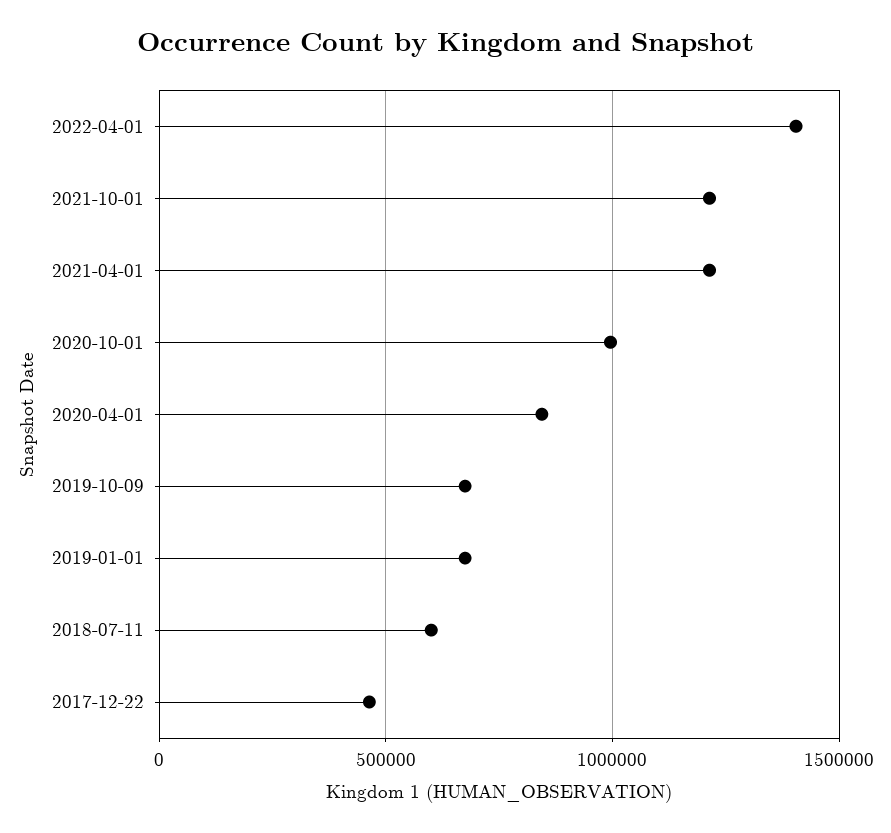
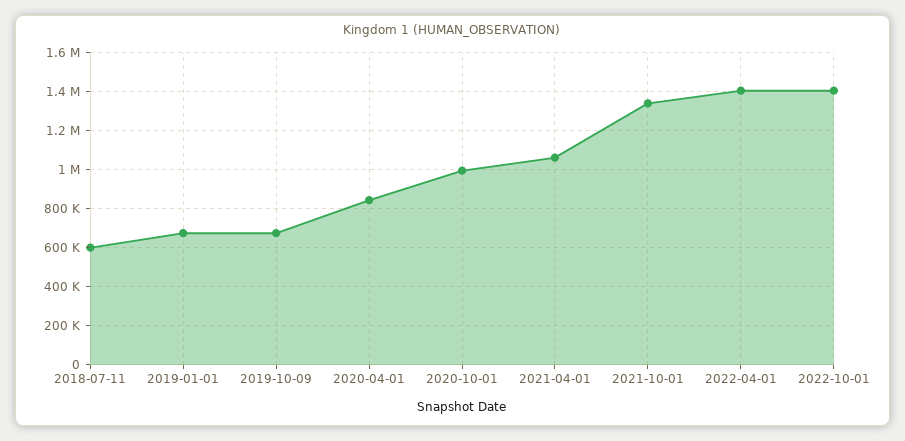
2021-10-01: 1200000 -> 1350000
2021-04-01: 1200000 -> 1050000
2017-12-22: 450000 -> none
2022-10-01: none -> 1400000

